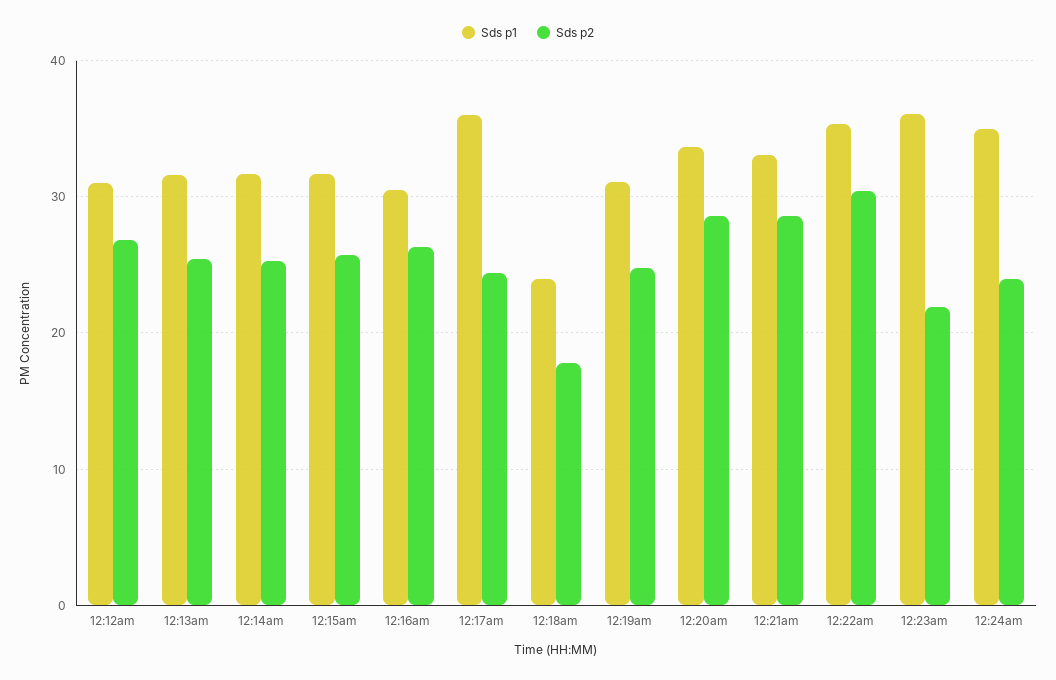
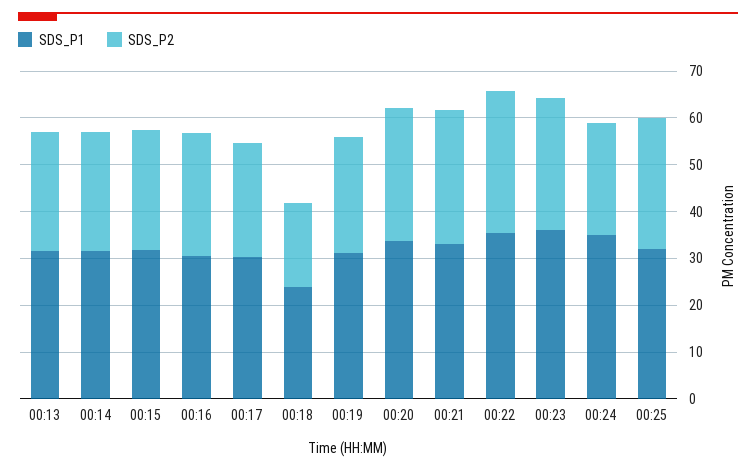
Sds p1, 12:12am: 31 -> none
Sds p2, 12:12am: 27 -> none
Sds p1, 12:17am: 36 -> 30
Sds p2, 12:23am: 22 -> 28
Sds p1, 00:25: none -> 32
Sds p2, 00:25: none -> 28

